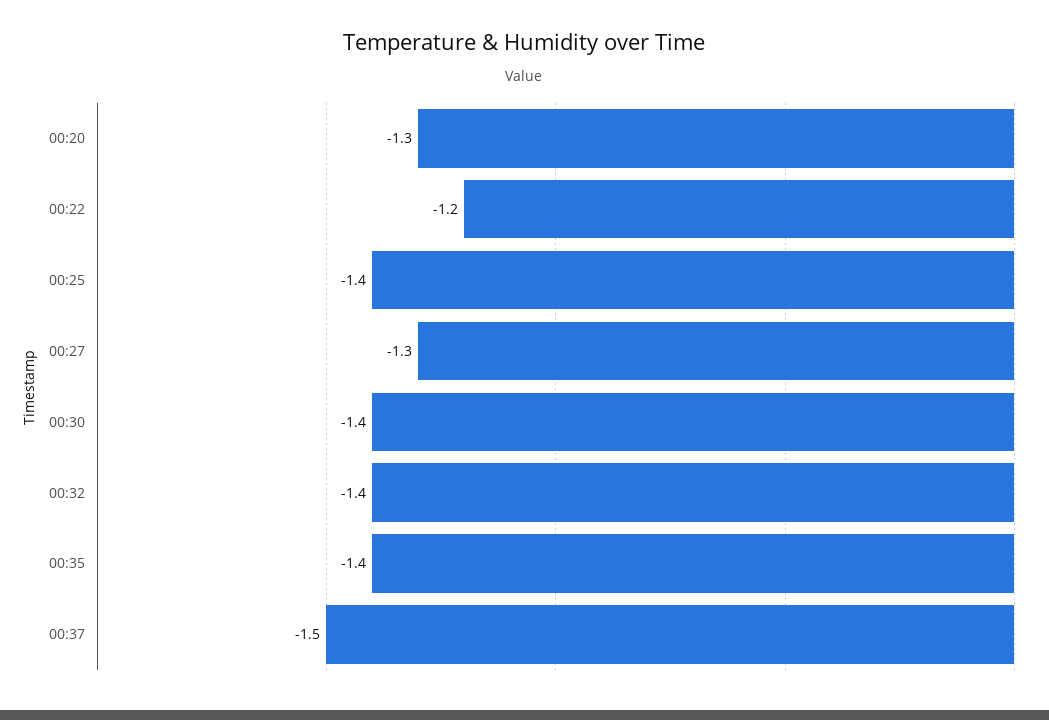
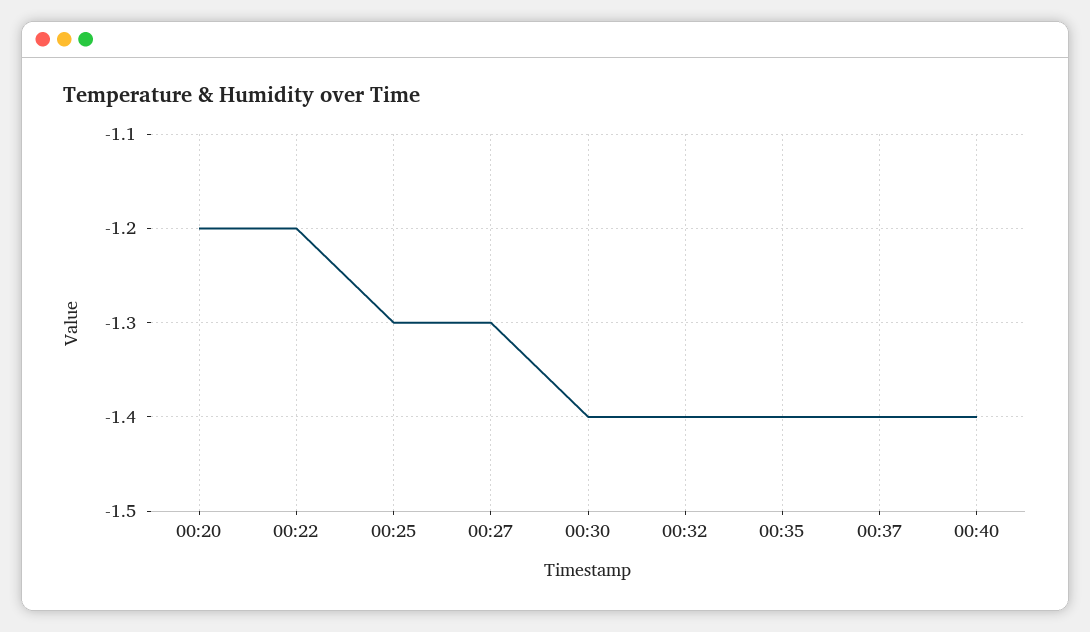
00:20: -1.3 -> -1.2
00:25: -1.4 -> -1.3
00:37: -1.5 -> -1.4
00:40: none -> -1.4

